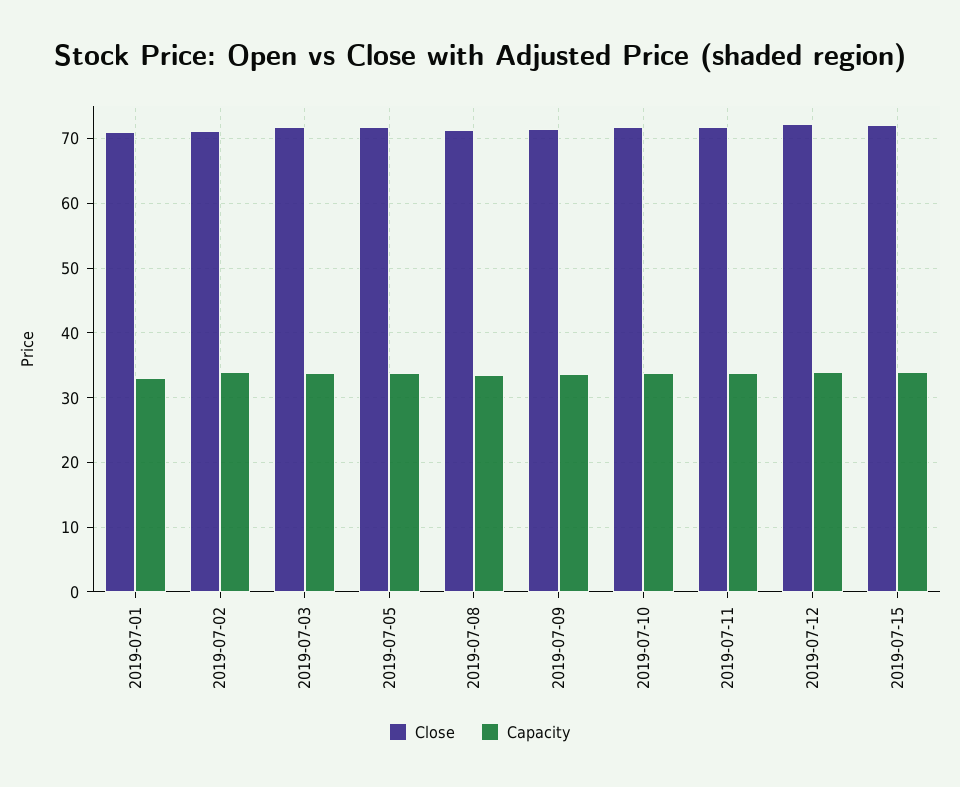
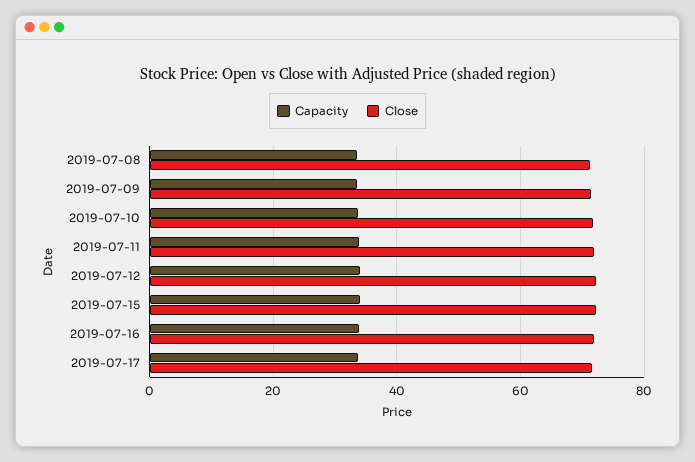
Close, 2019-07-01: 71 -> none
Capacity, 2019-07-01: 33 -> none
Close, 2019-07-02: 71 -> none
Capacity, 2019-07-02: 34 -> none
Close, 2019-07-03: 72 -> none
Capacity, 2019-07-03: 34 -> none
Close, 2019-07-05: 72 -> none
Capacity, 2019-07-05: 34 -> none
Capacity, 2019-07-16: none -> 34
Close, 2019-07-16: none -> 72
Capacity, 2019-07-17: none -> 34
Close, 2019-07-17: none -> 72

